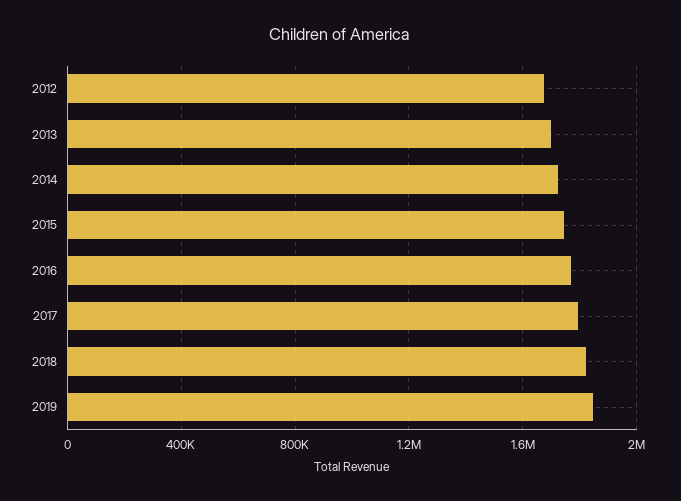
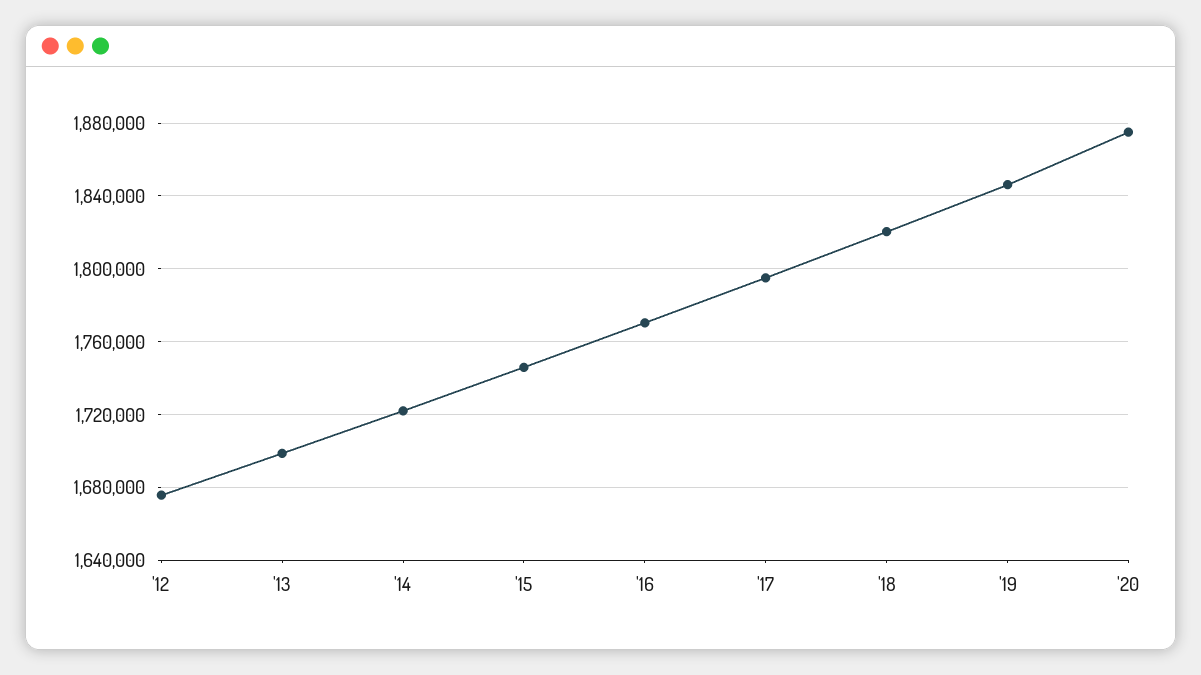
'20: none -> 1875000

